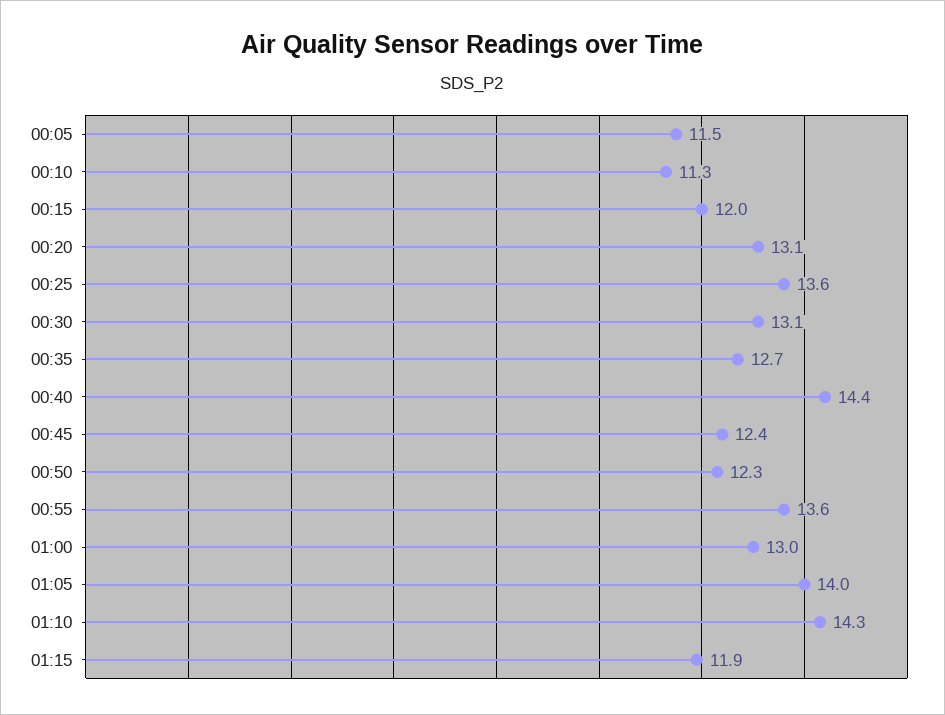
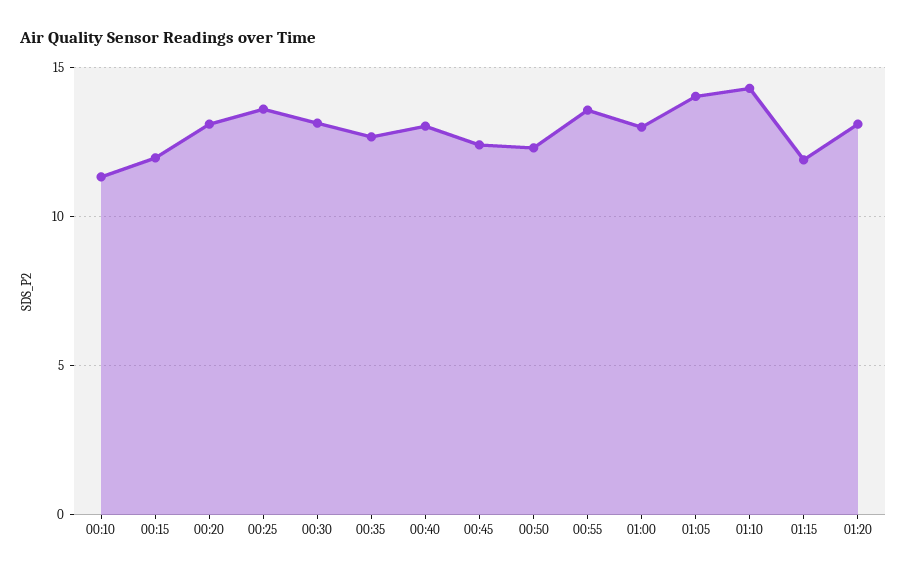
00:05: 11.5 -> none
00:40: 14.4 -> 13
01:20: none -> 13

